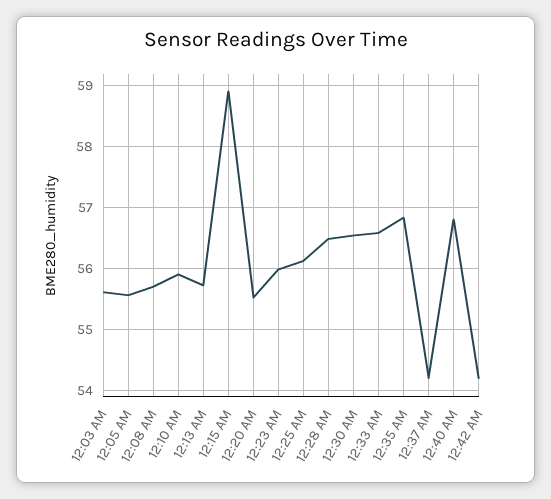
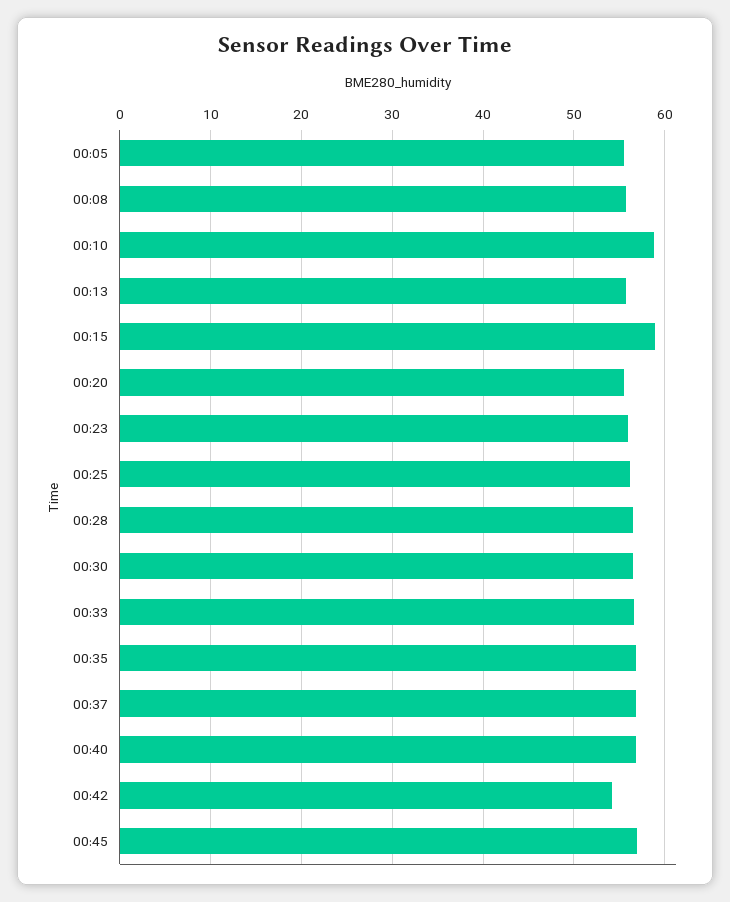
12:03 AM: 55.6 -> none
12:10 AM: 55.9 -> 59
12:37 AM: 54.2 -> 57
00:45: none -> 57

